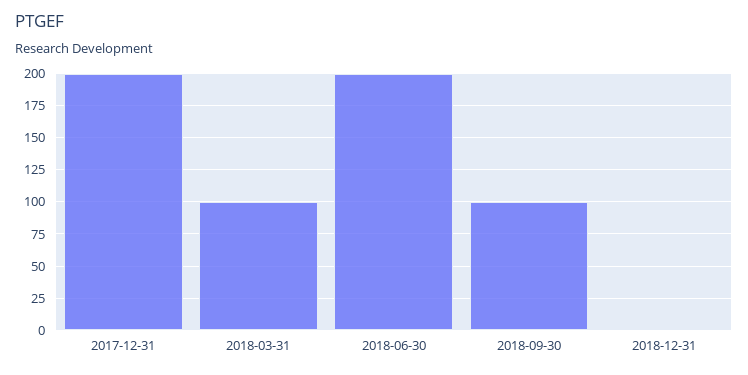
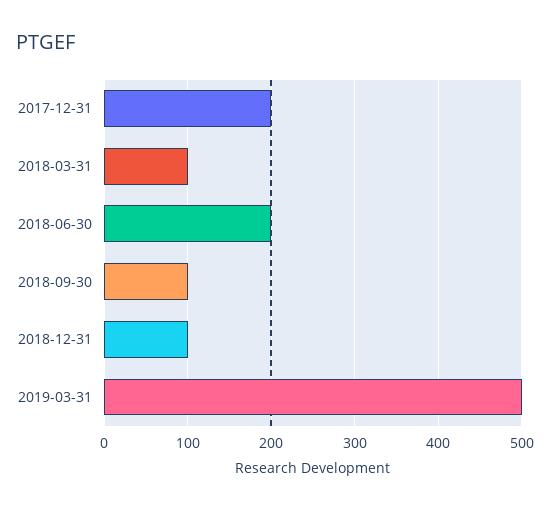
2018-12-31: 0 -> 100
2019-03-31: none -> 500

